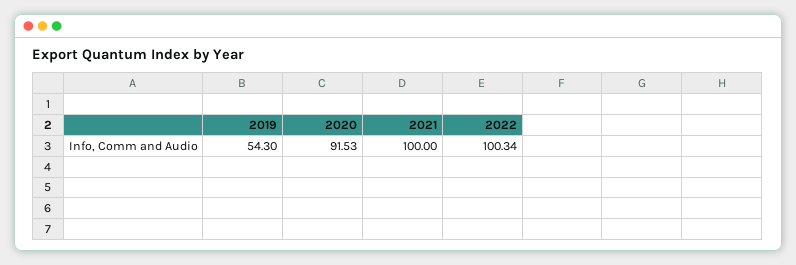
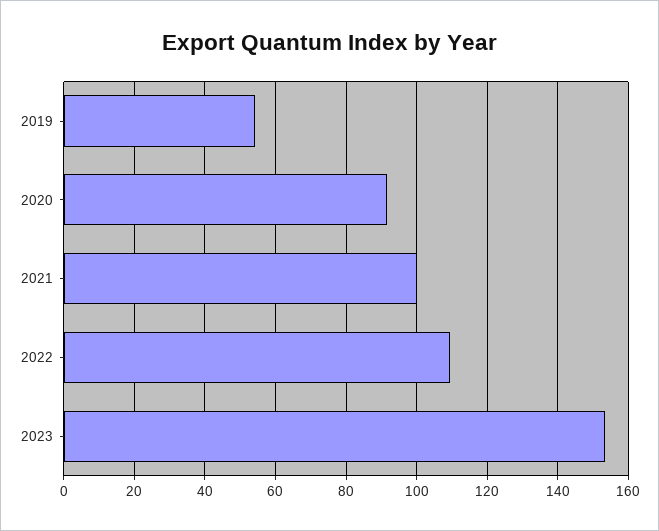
2022: 100.34 -> 110
2023: none -> 154

